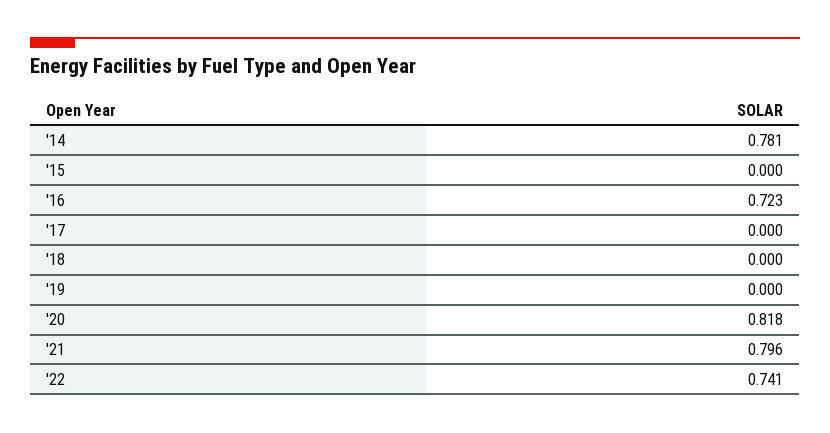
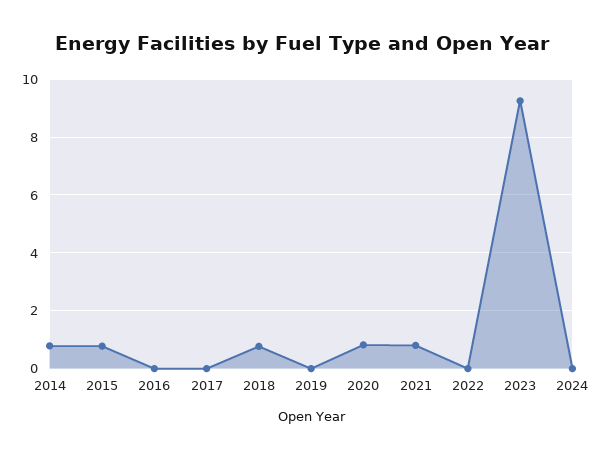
'15: 0 -> 0.75
'16: 0.723 -> 0
'18: 0 -> 0.75
'22: 0.741 -> 0
2023: none -> 9.25
2024: none -> 0

